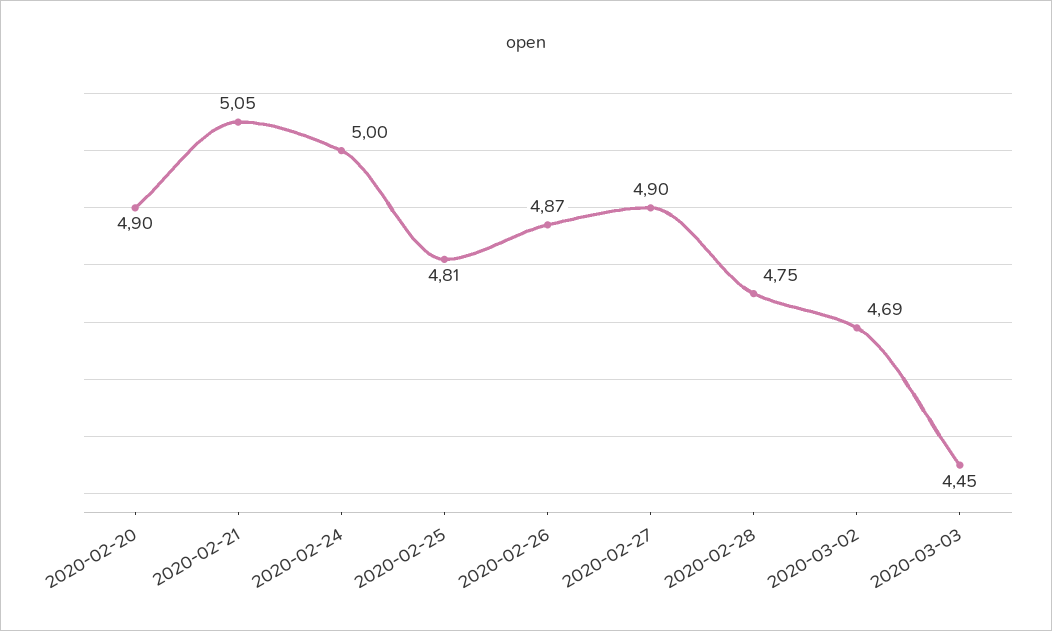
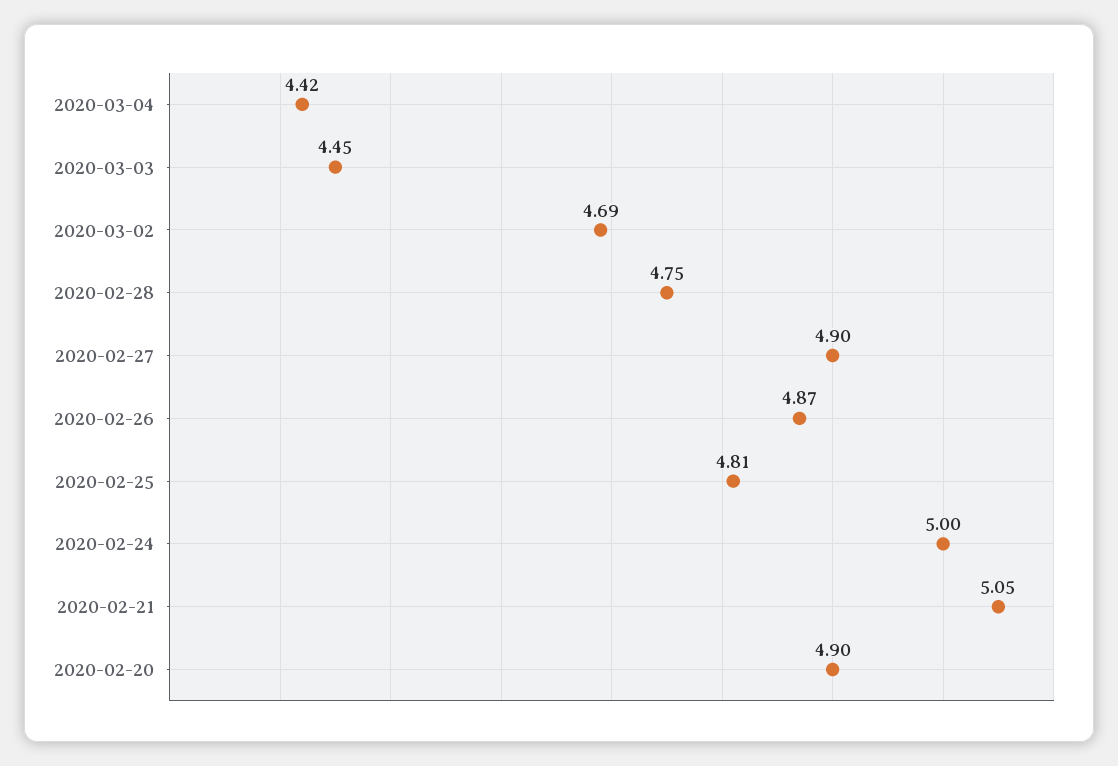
2020-03-04: none -> 4.42

